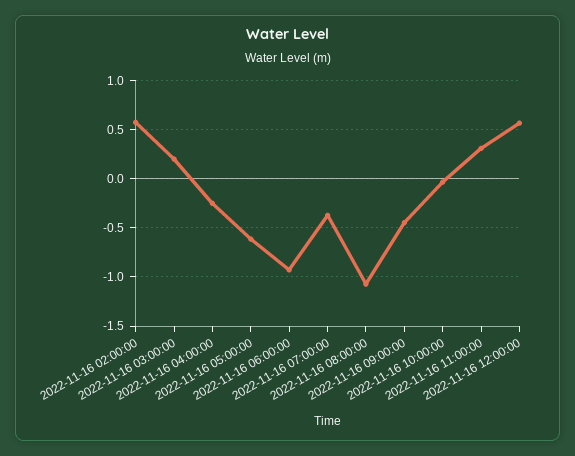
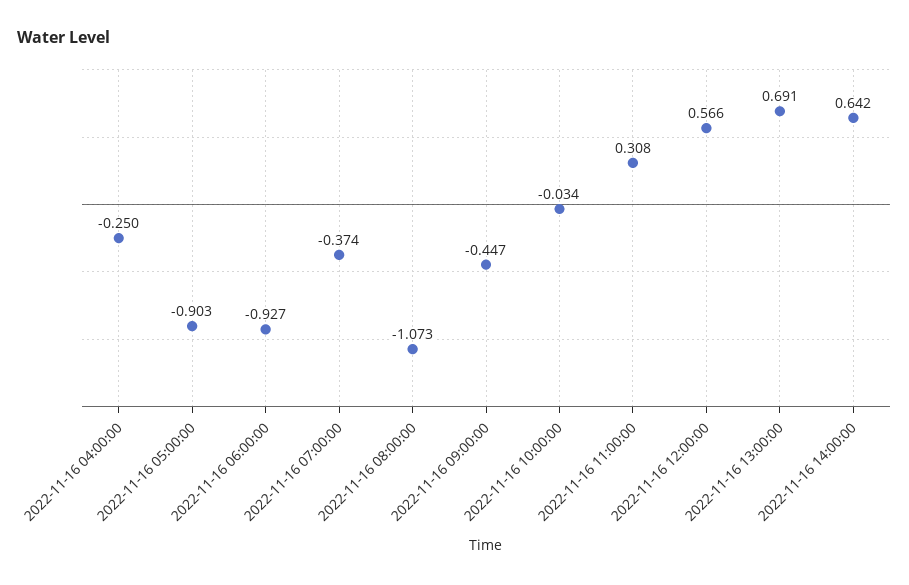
2022-11-16 02:00:00: 0.6 -> none
2022-11-16 03:00:00: 0.2 -> none
2022-11-16 05:00:00: -0.6 -> -0.903
2022-11-16 13:00:00: none -> 0.691
2022-11-16 14:00:00: none -> 0.642

